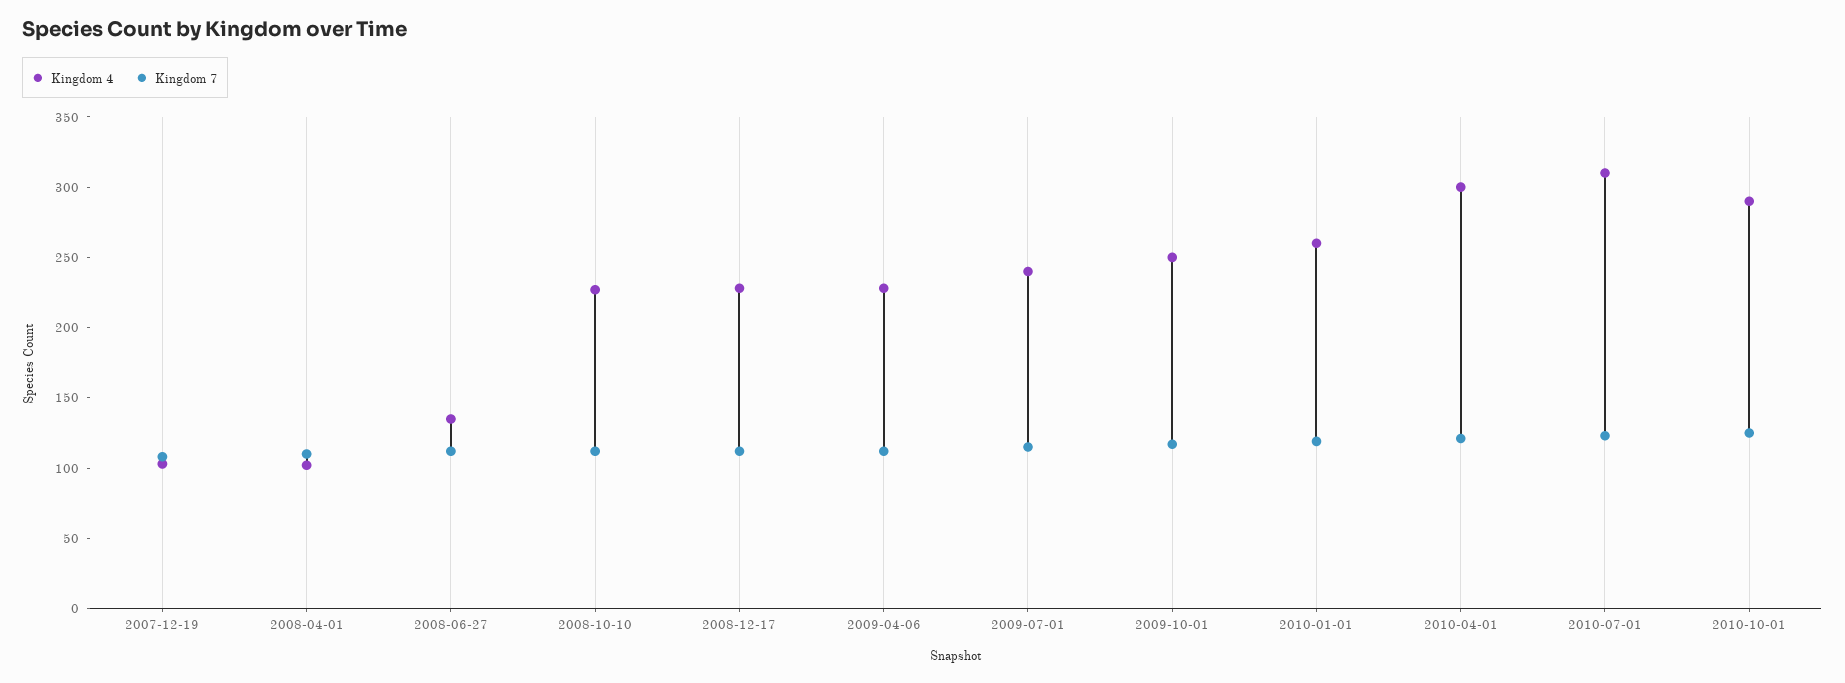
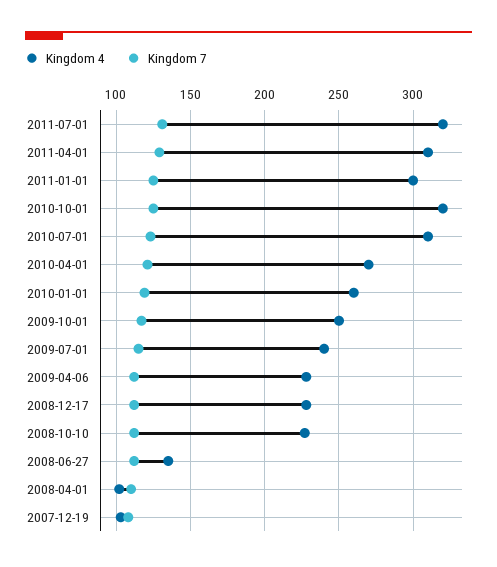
Kingdom 4, 2010-04-01: 300 -> 270
Kingdom 4, 2010-10-01: 290 -> 320
Kingdom 4, 2011-07-01: none -> 320
Kingdom 7, 2011-07-01: none -> 130
Kingdom 4, 2011-04-01: none -> 310
Kingdom 7, 2011-04-01: none -> 130
Kingdom 4, 2011-01-01: none -> 300
Kingdom 7, 2011-01-01: none -> 125

